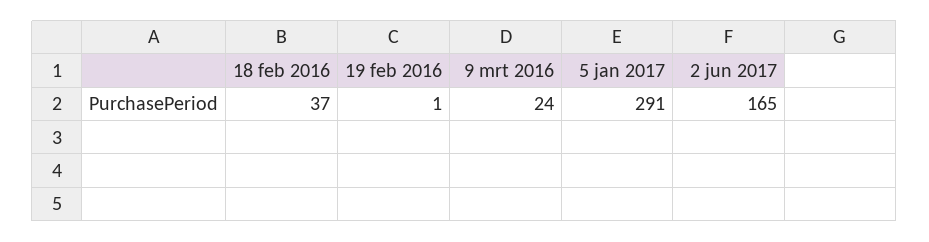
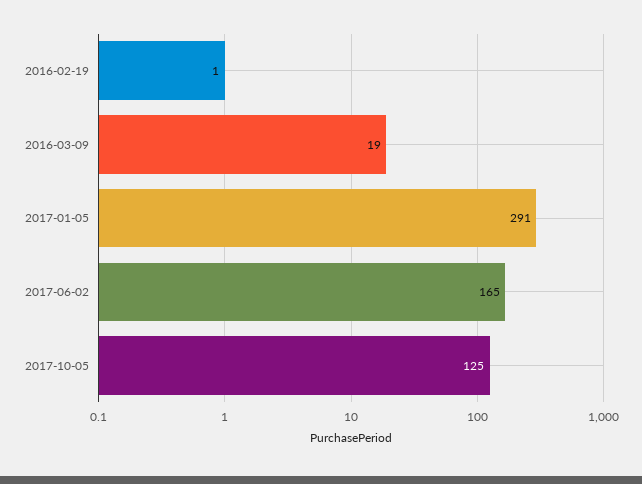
18 feb 2016: 37 -> none
9 mrt 2016: 24 -> 19
2017-10-05: none -> 125

